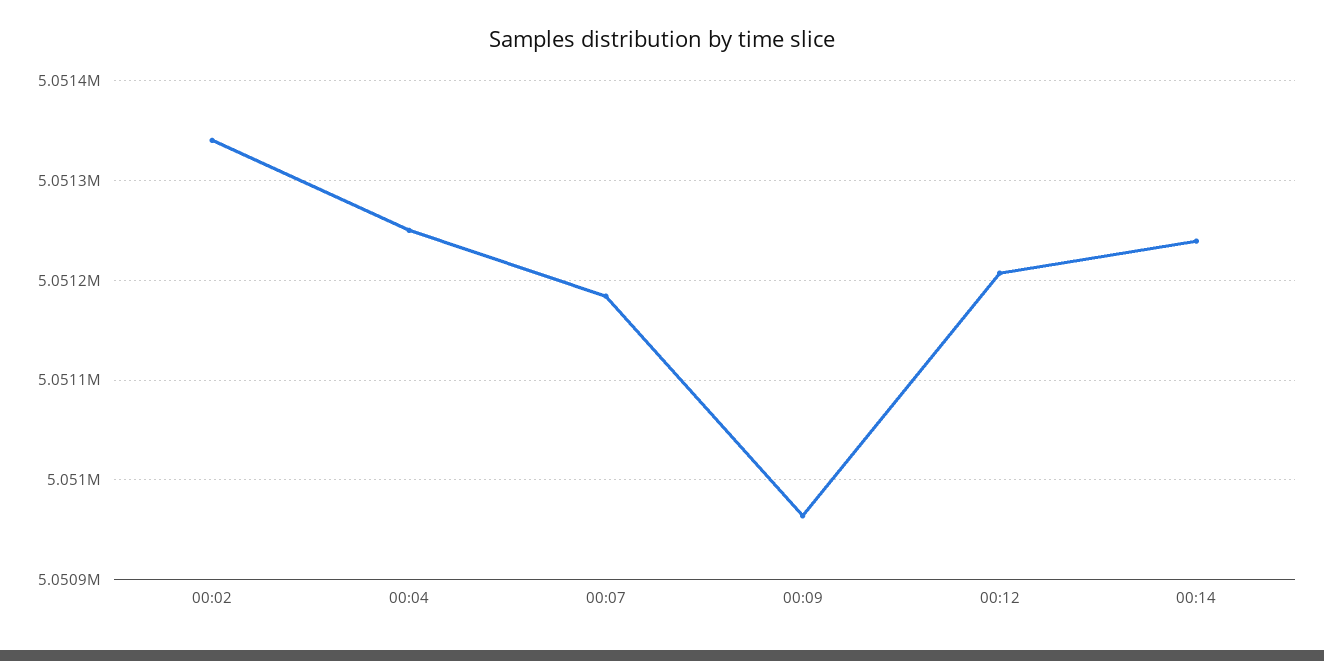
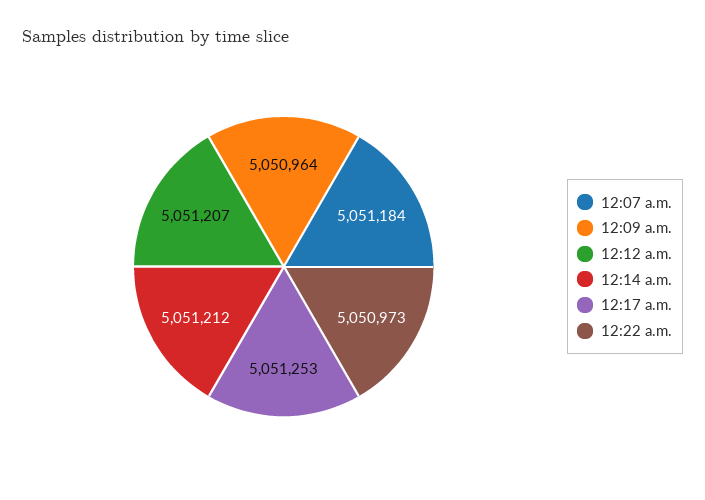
00:02: 5051340 -> none
00:04: 5051250 -> none
00:14: 5051240 -> 5051212
12:17 a.m.: none -> 5051253
12:22 a.m.: none -> 5050973

